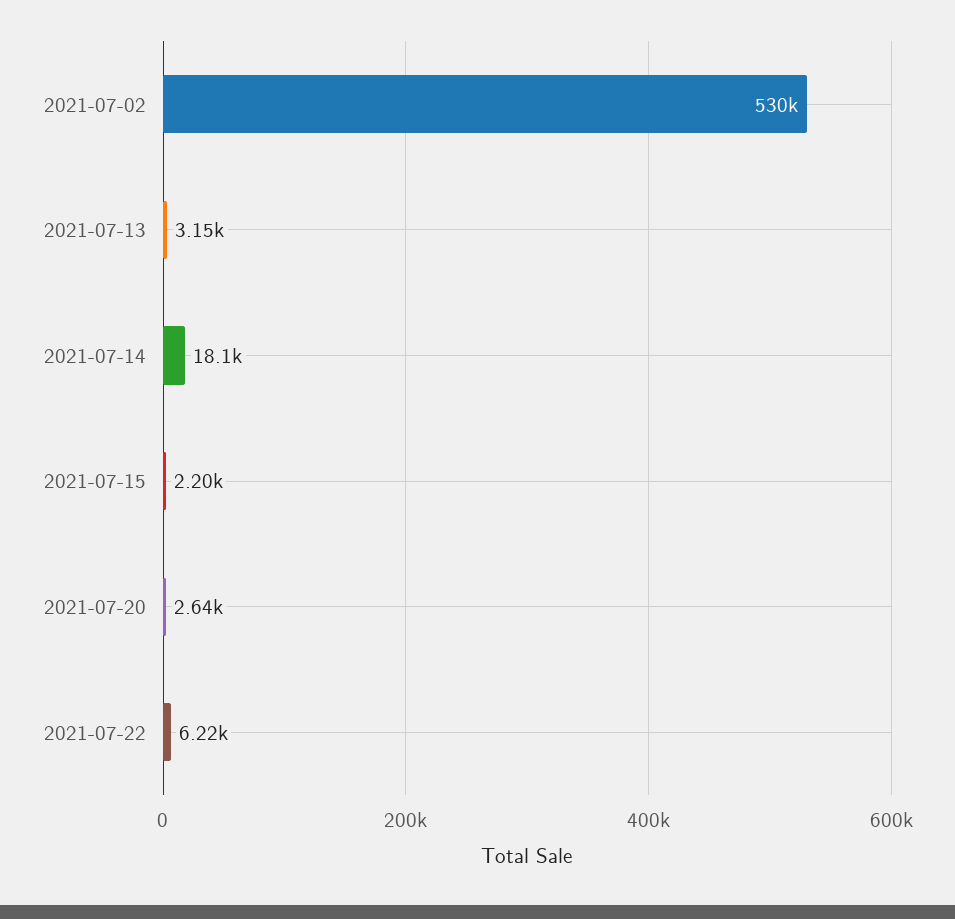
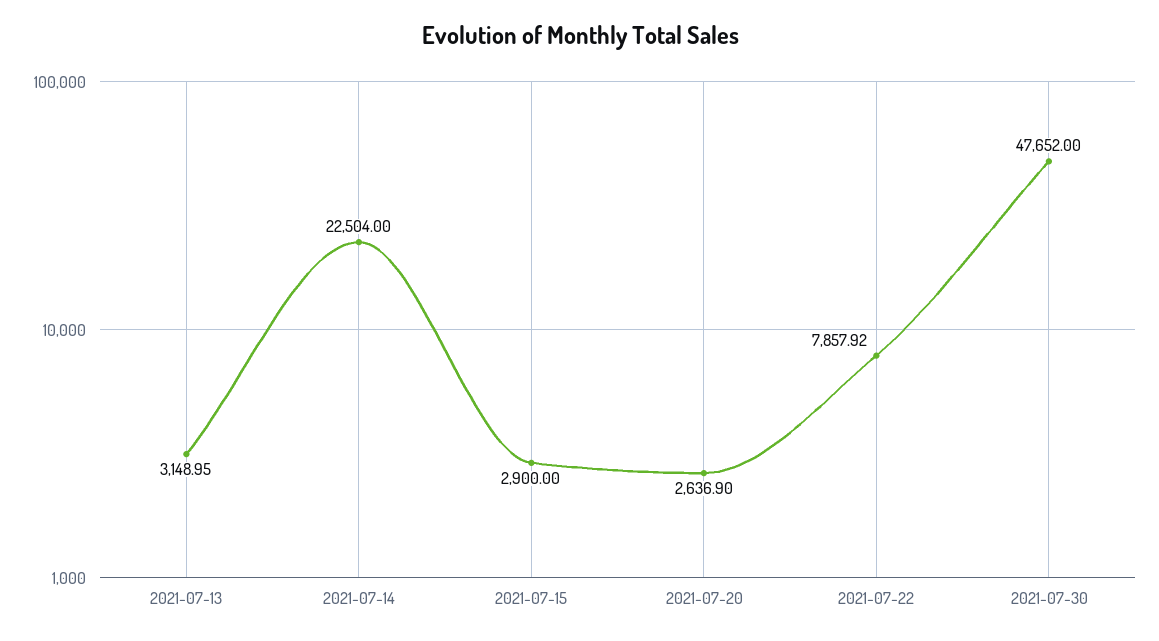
2021-07-02: 530000 -> none
2021-07-14: 18100 -> 22504
2021-07-15: 2200 -> 2900
2021-07-22: 6220 -> 7857.92
2021-07-30: none -> 47652

